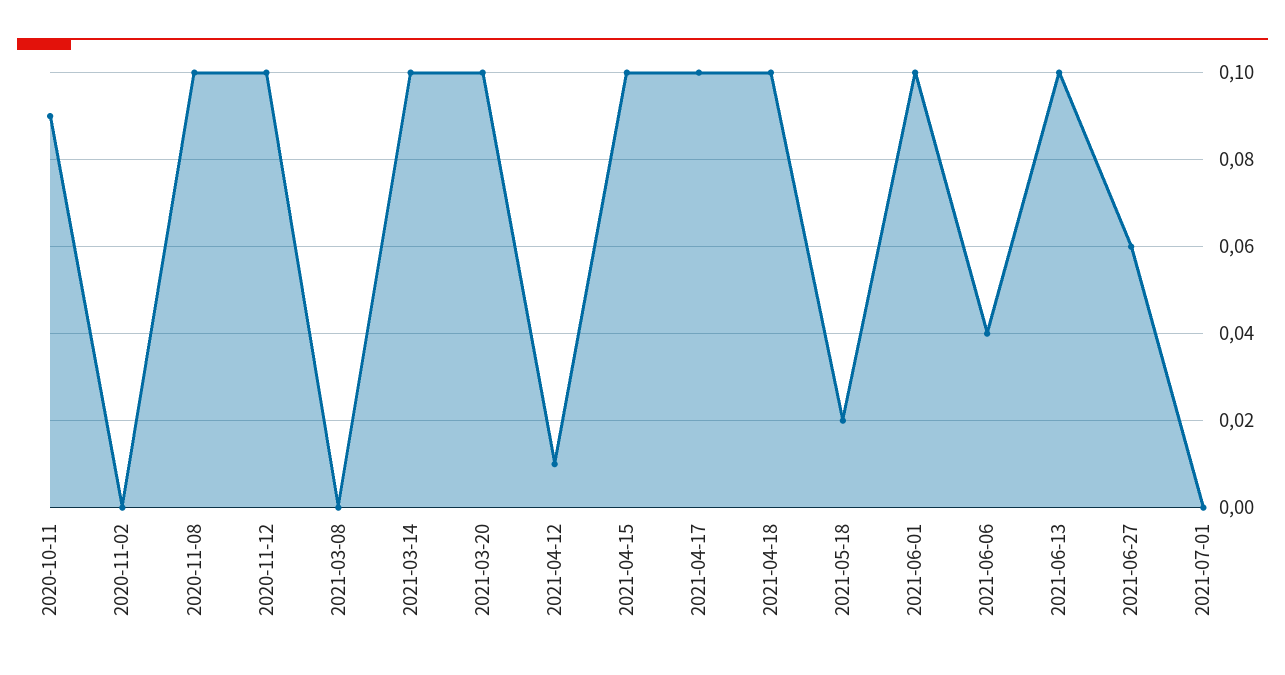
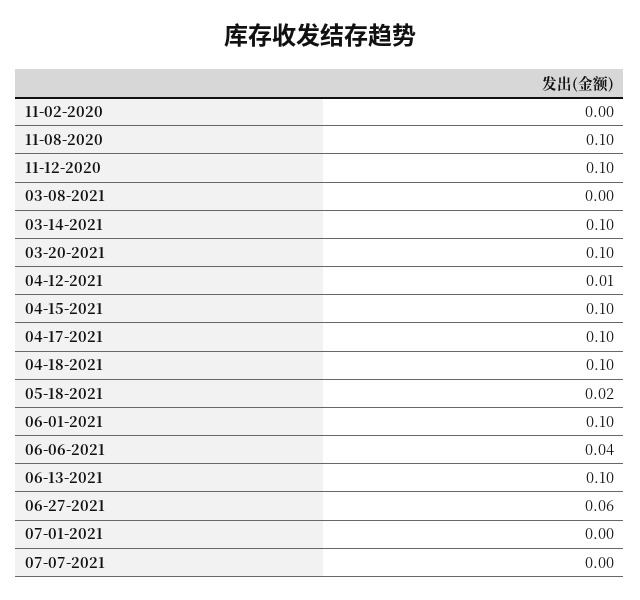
2020-10-11: 0.09 -> none
07-07-2021: none -> 0

